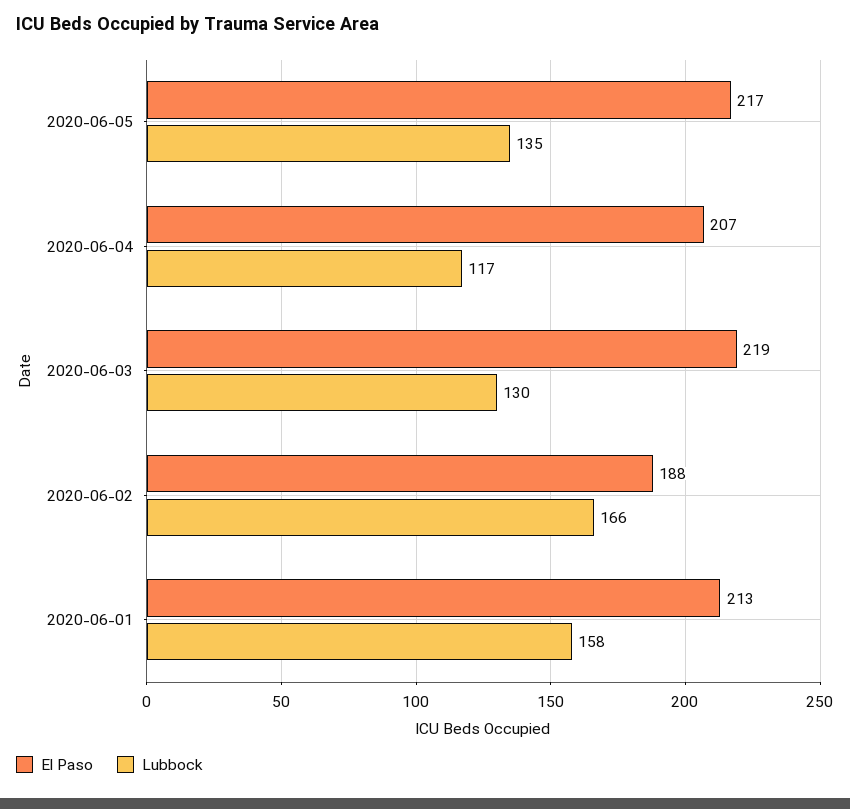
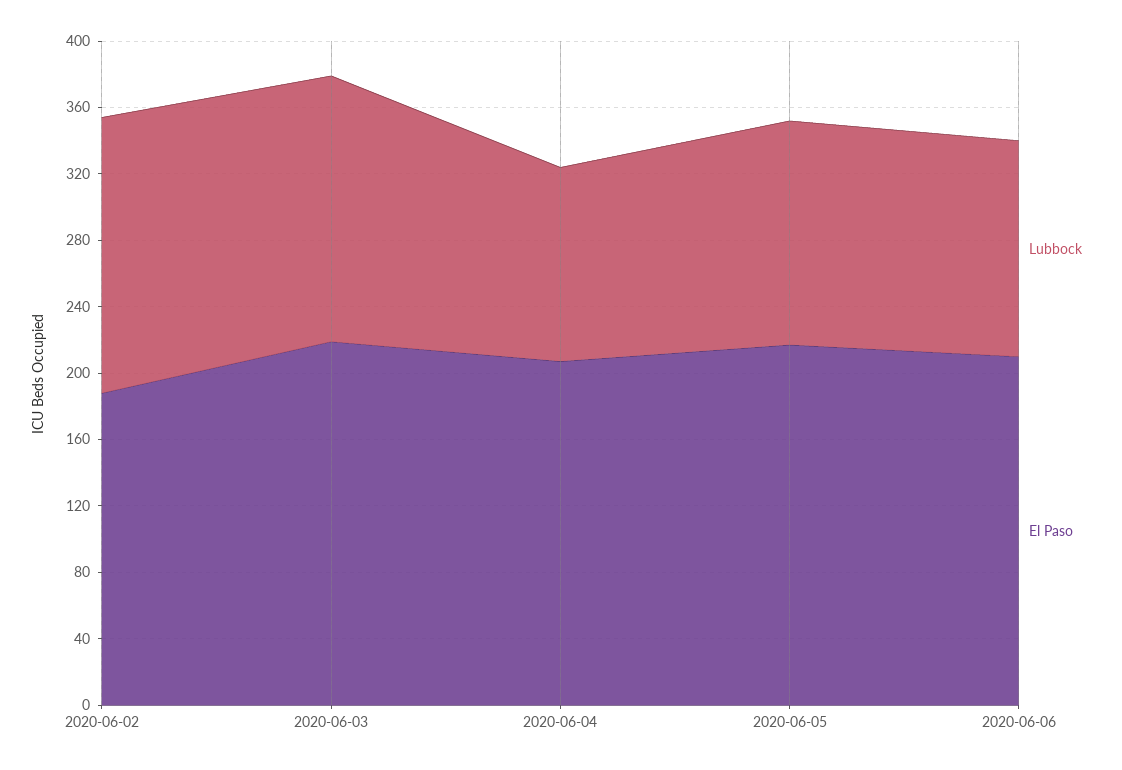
Lubbock, 2020-06-03: 130 -> 160
El Paso, 2020-06-01: 213 -> none
Lubbock, 2020-06-01: 158 -> none
Lubbock, 2020-06-06: none -> 130
El Paso, 2020-06-06: none -> 210

